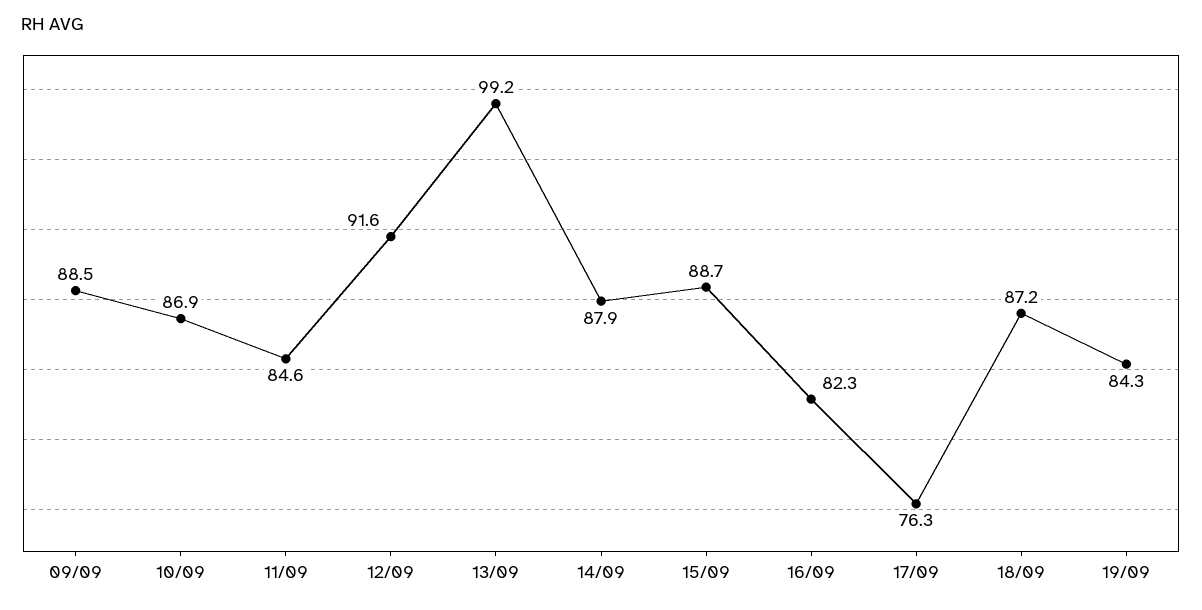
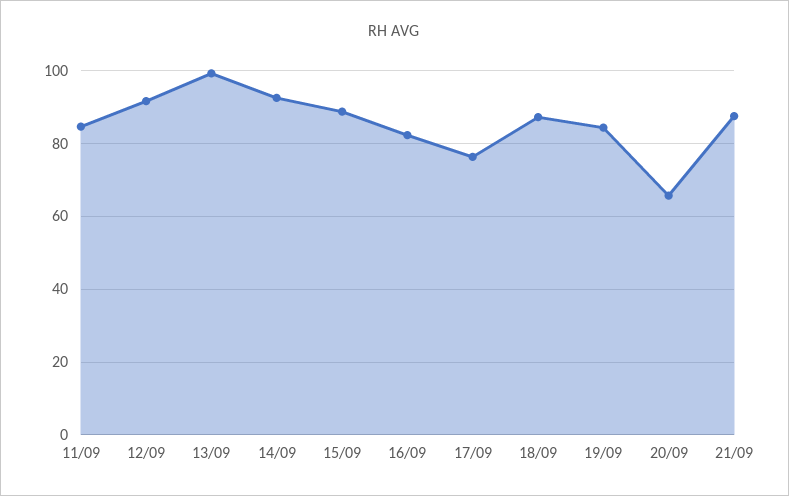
09/09: 88.5 -> none
10/09: 86.9 -> none
14/09: 87.9 -> 92
20/09: none -> 66
21/09: none -> 88

